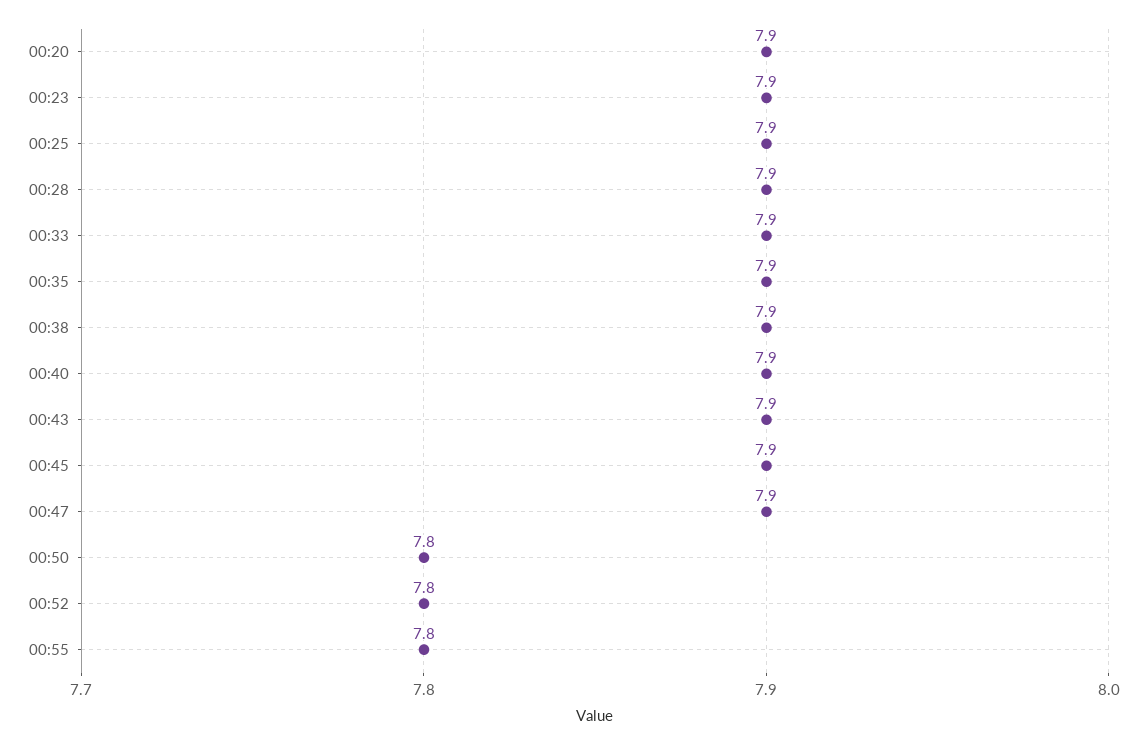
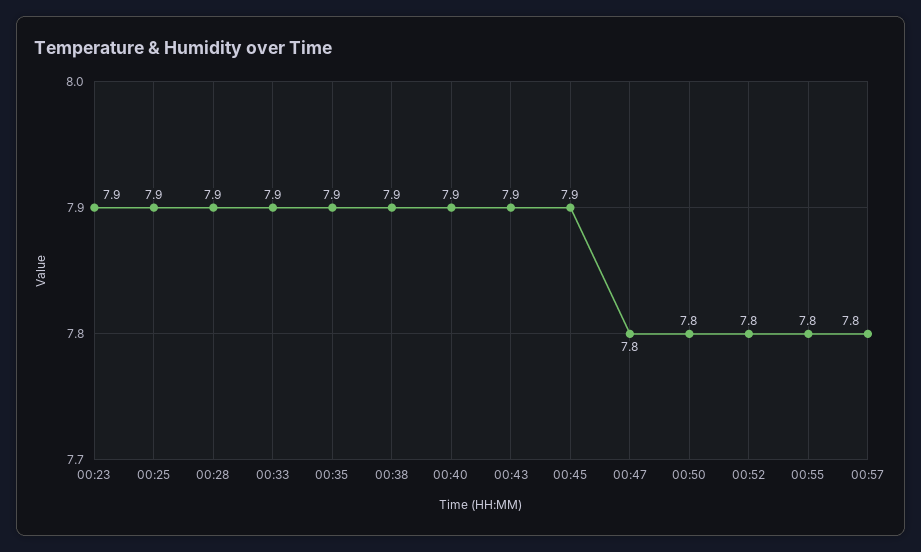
00:20: 7.9 -> none
00:47: 7.9 -> 7.8
00:57: none -> 7.8

